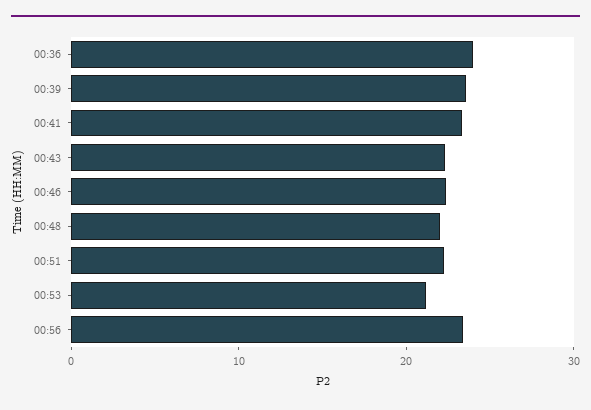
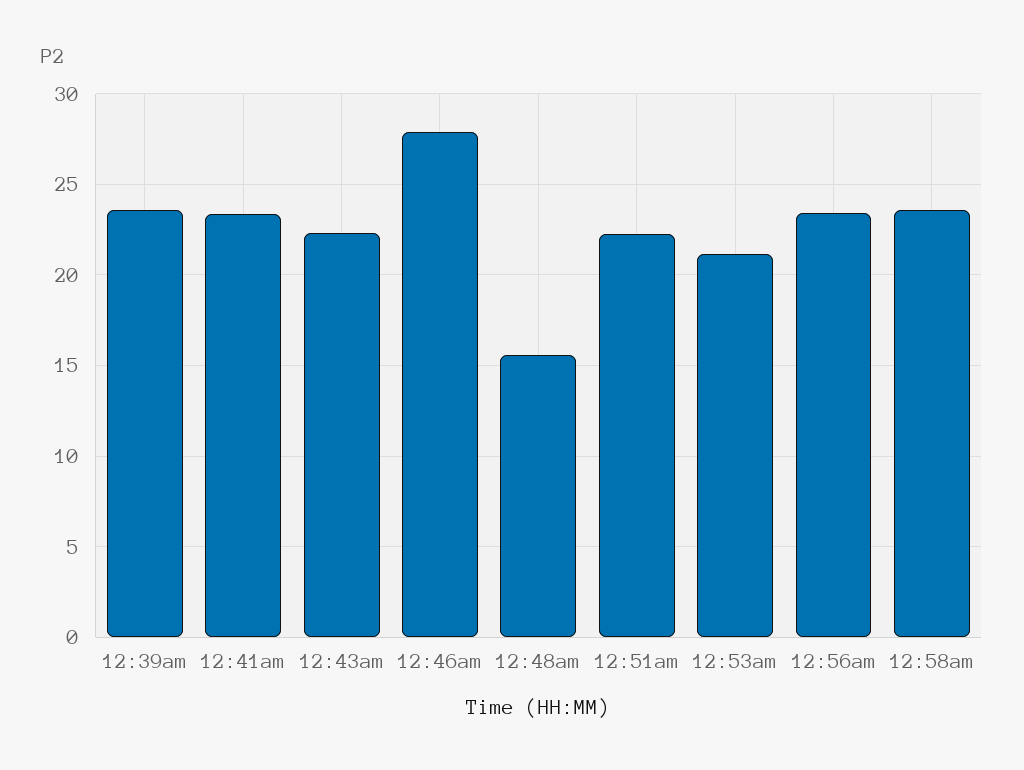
00:36: 24 -> none
00:46: 22 -> 28
00:48: 22 -> 15.5
12:58am: none -> 23.5

